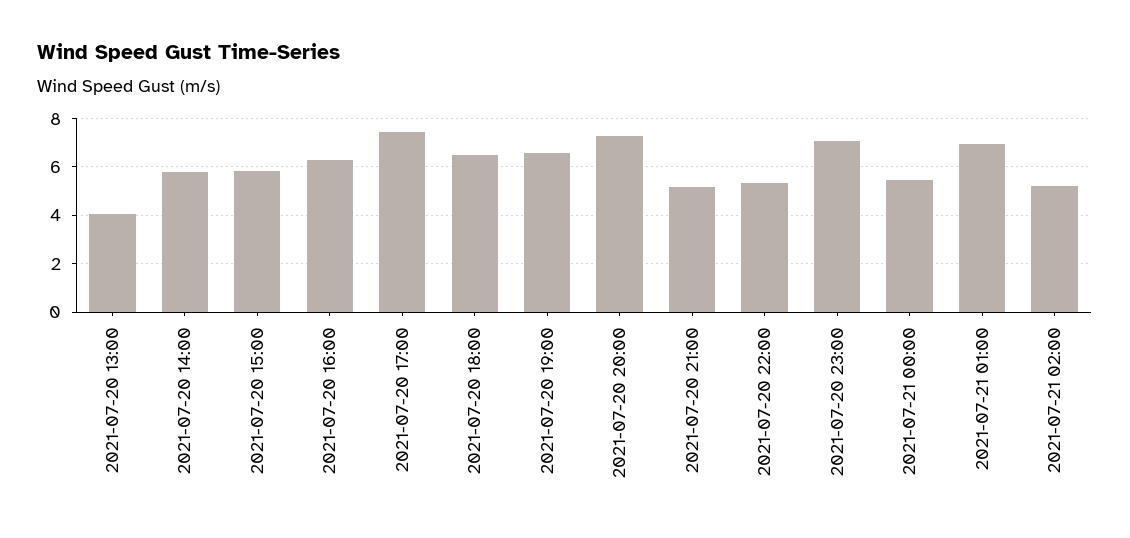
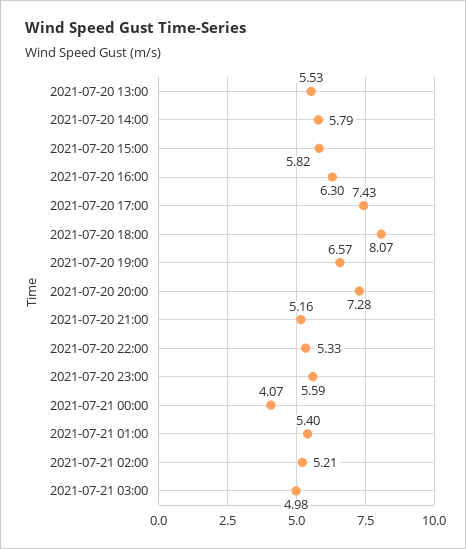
2021-07-20 13:00: 4 -> 5.53
2021-07-20 18:00: 6.5 -> 8.07
2021-07-20 23:00: 7 -> 5.59
2021-07-21 00:00: 5.5 -> 4.07
2021-07-21 01:00: 7 -> 5.4
2021-07-21 03:00: none -> 4.98

